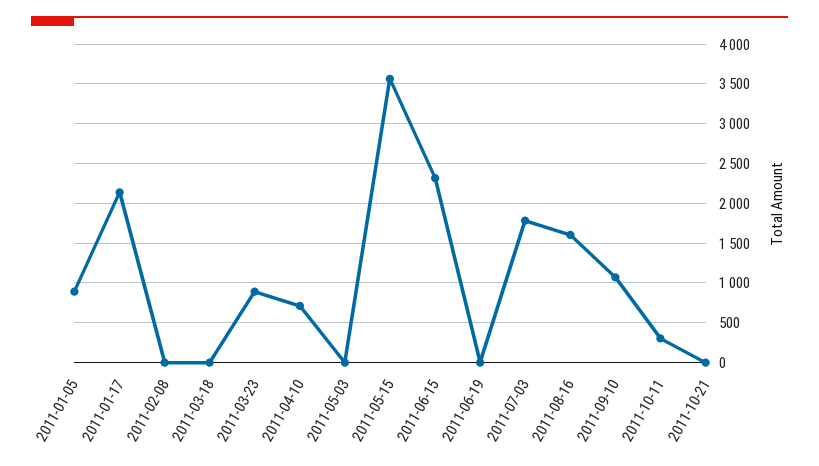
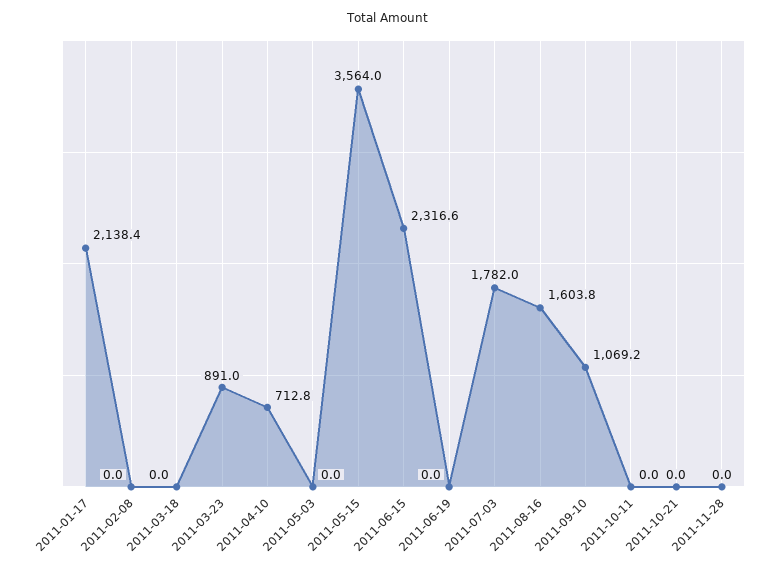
2011-01-05: 900 -> none
2011-10-11: 300 -> 0
2011-11-28: none -> 0

